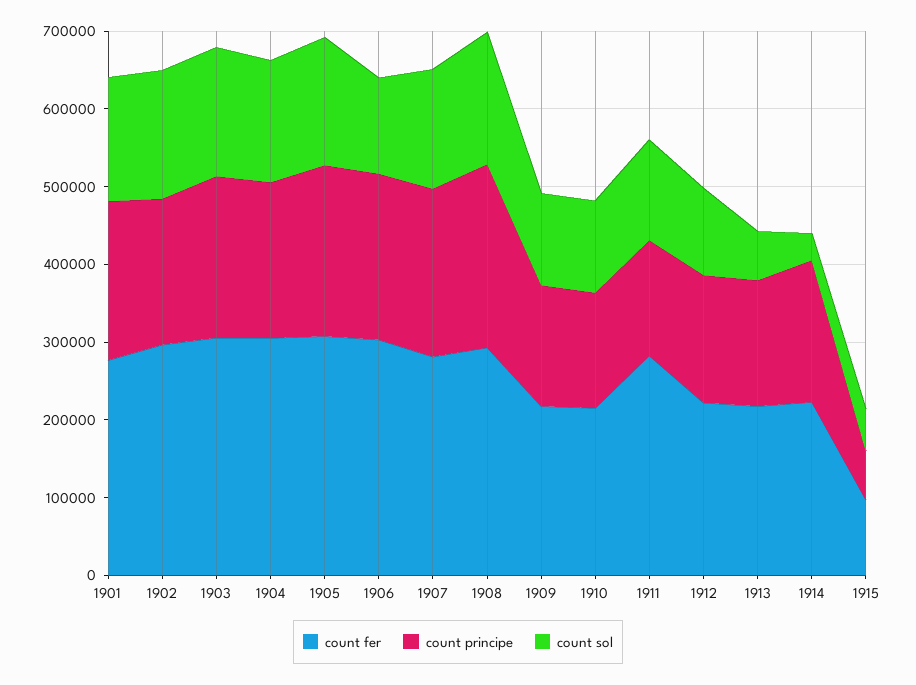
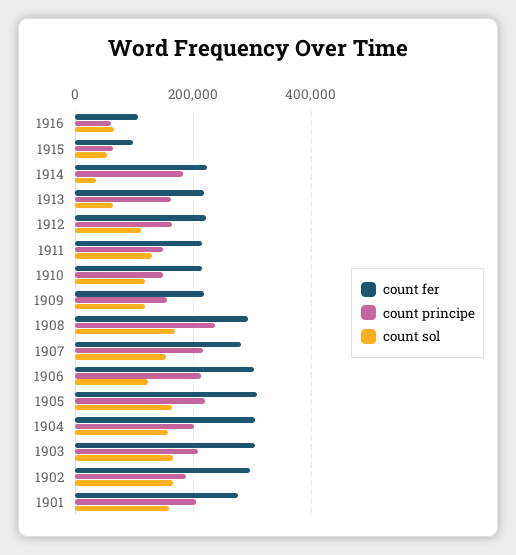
count fer, 1911: 280000 -> 220000
count fer, 1916: none -> 100000
count principe, 1916: none -> 60000
count sol, 1916: none -> 60000

